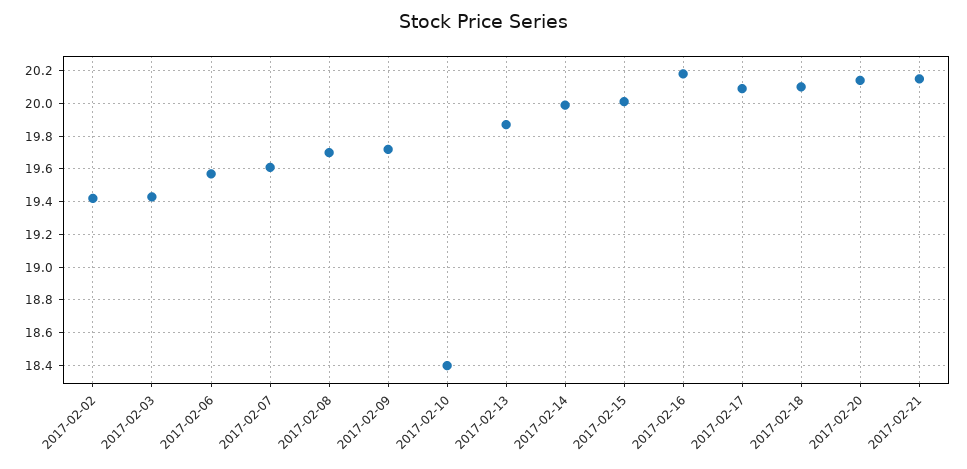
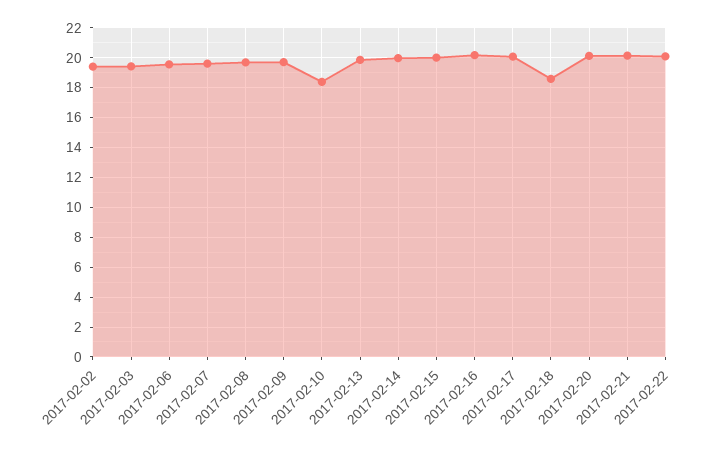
2017-02-18: 20.1 -> 18.5
2017-02-22: none -> 20

